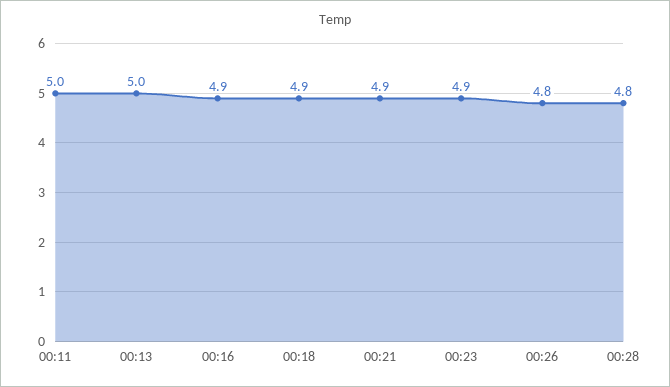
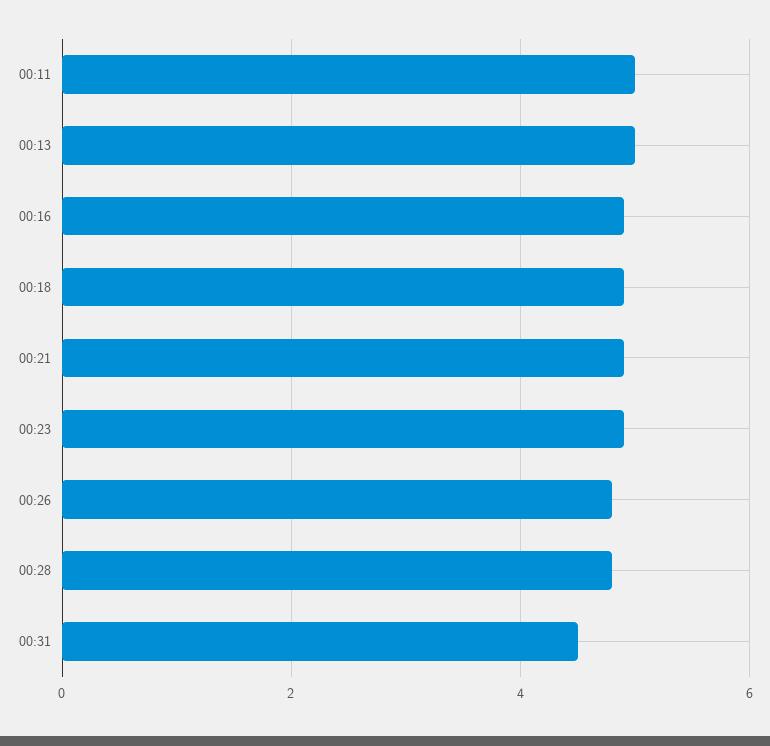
00:31: none -> 4.5

